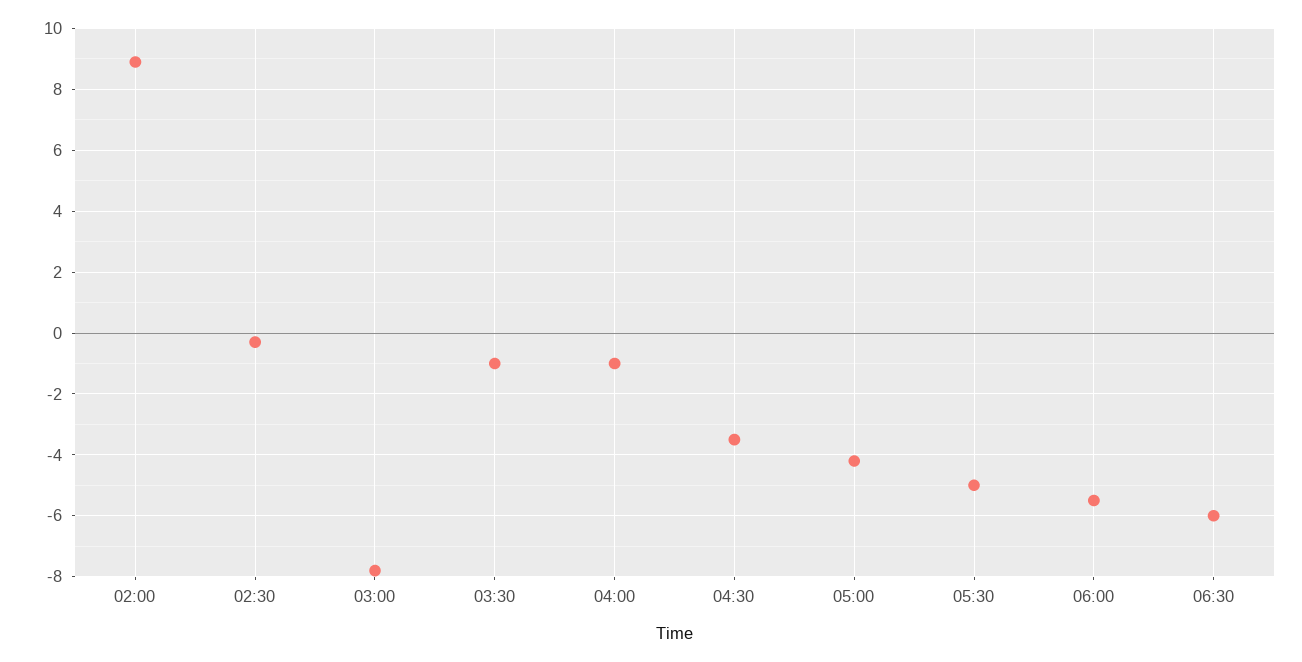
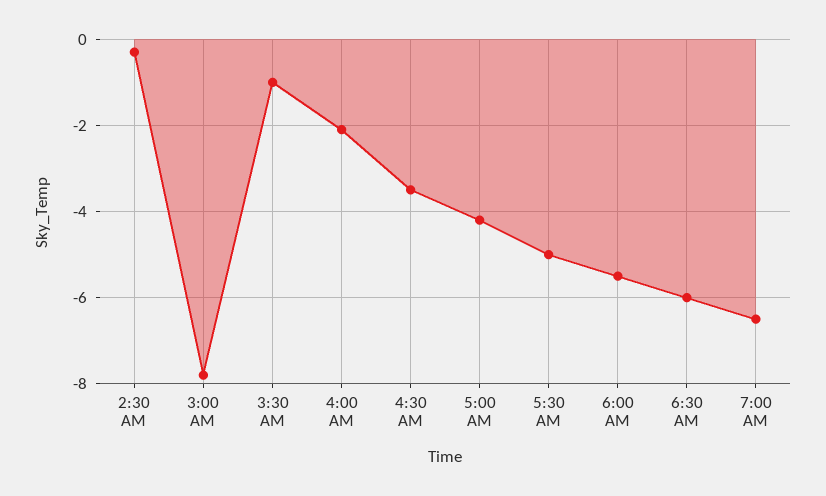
02:00: 9 -> none
04:00: -1 -> -2
7:00 AM: none -> -6.5

